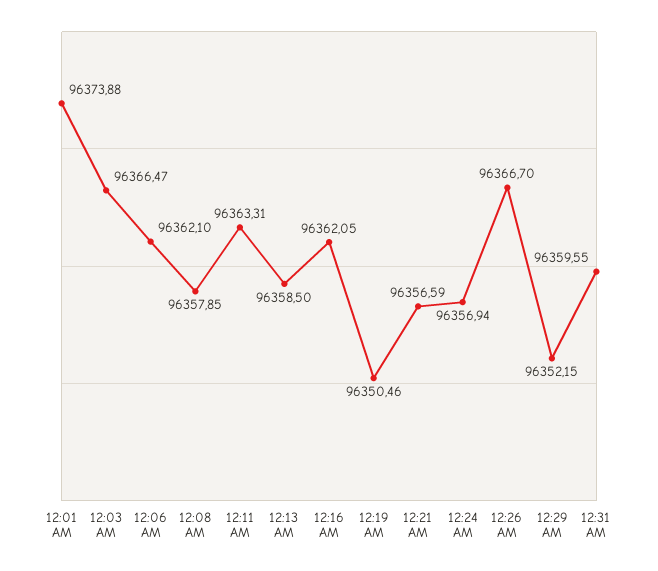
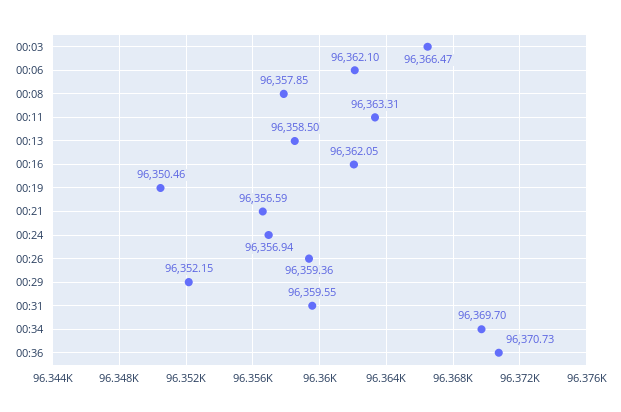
12:01 AM: 96373.88 -> none
12:26 AM: 96366.7 -> 96359.36
00:34: none -> 96369.7
00:36: none -> 96370.73

